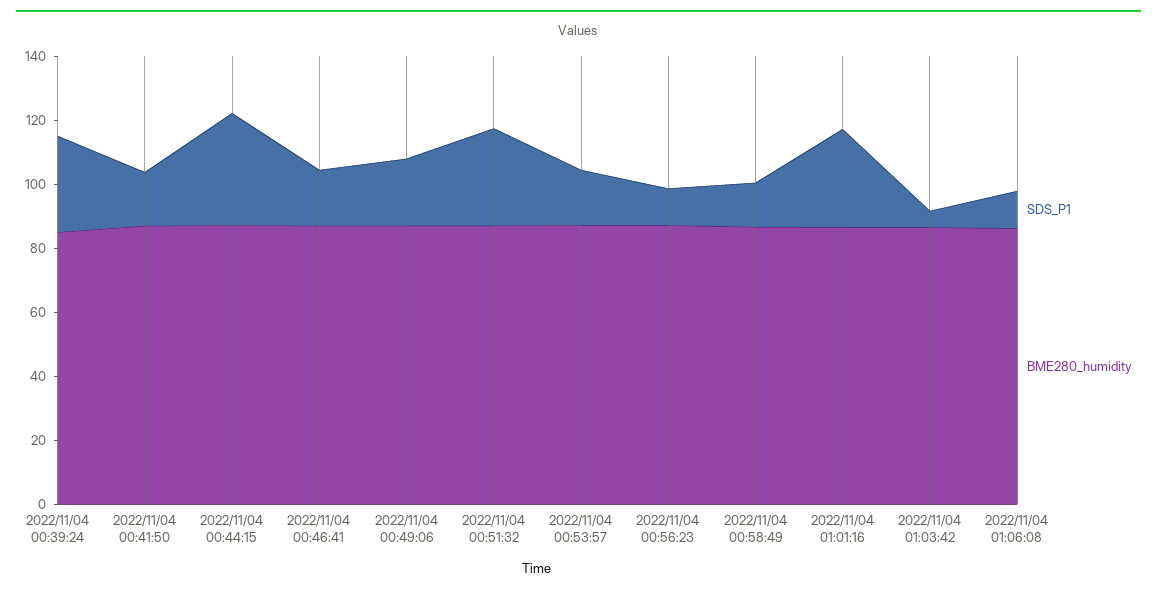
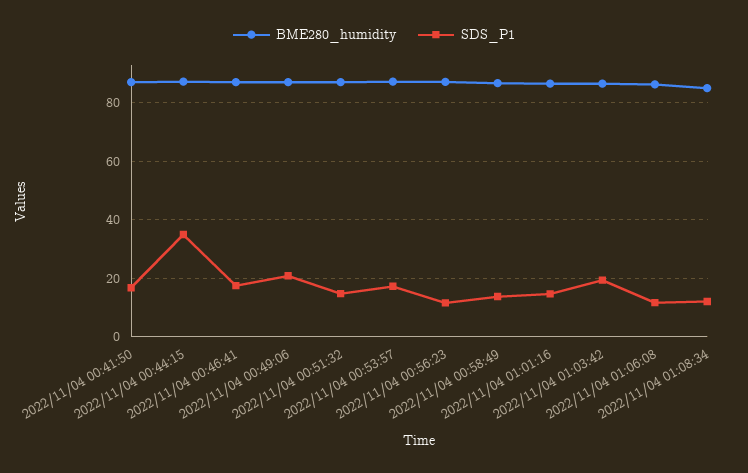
SDS_P1, 2022/11/04 00:39:24: 30 -> none
BME280_humidity, 2022/11/04 00:39:24: 85 -> none
SDS_P1, 2022/11/04 00:51:32: 30 -> 15
SDS_P1, 2022/11/04 01:01:16: 30 -> 15
SDS_P1, 2022/11/04 01:03:42: 5 -> 20
BME280_humidity, 2022/11/04 01:08:34: none -> 85
SDS_P1, 2022/11/04 01:08:34: none -> 12.5

